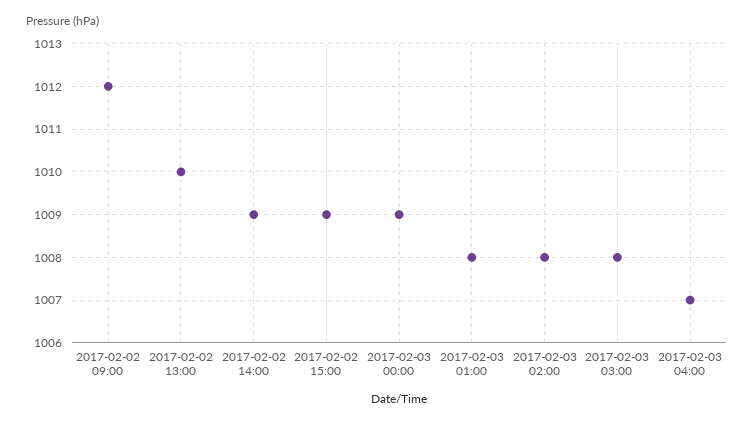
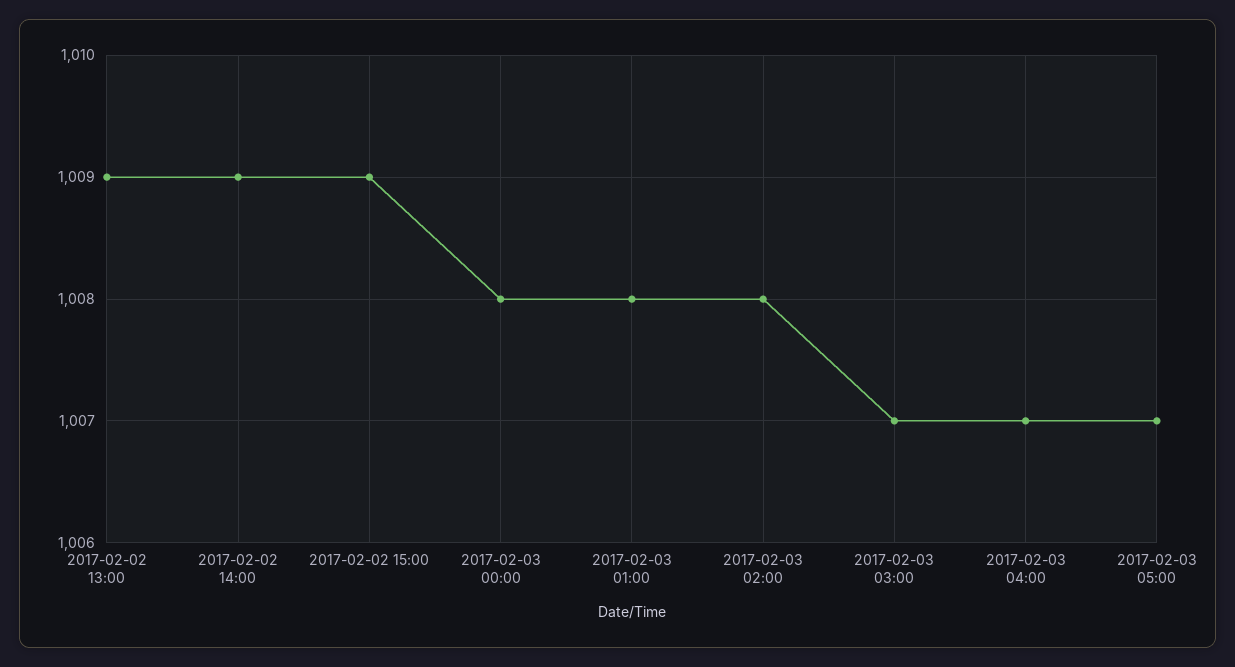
2017-02-02 09:00: 1012 -> none
2017-02-02 13:00: 1010 -> 1009
2017-02-03 00:00: 1009 -> 1008
2017-02-03 03:00: 1008 -> 1007
2017-02-03 05:00: none -> 1007

